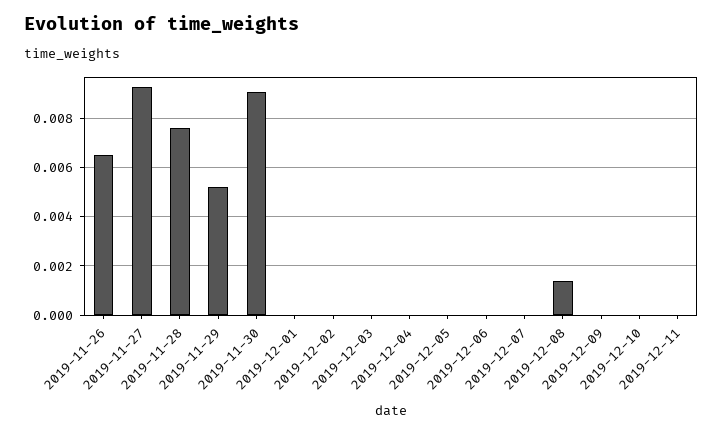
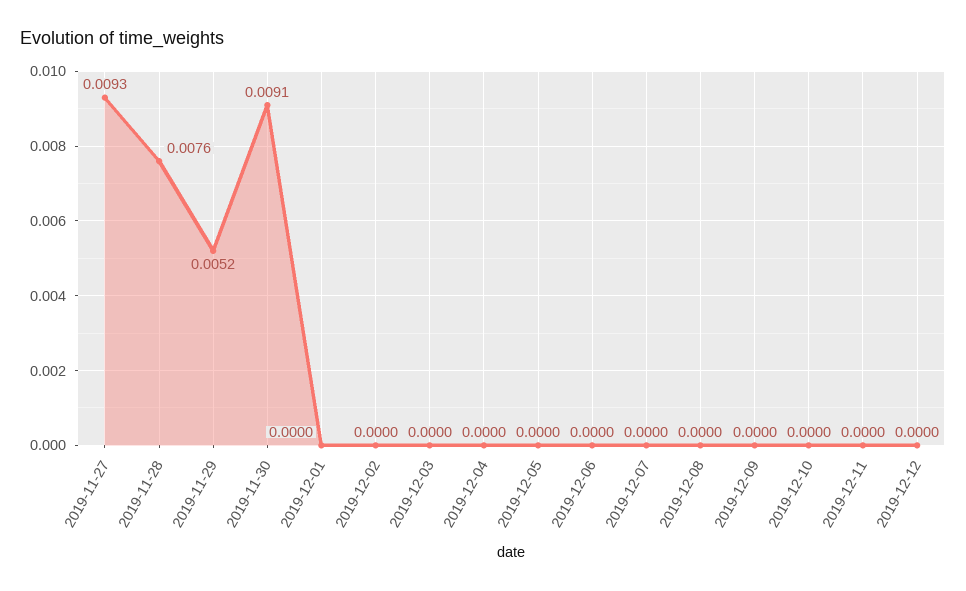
2019-11-26: 0.0065 -> none
2019-12-08: 0.0015 -> 0
2019-12-12: none -> 0

